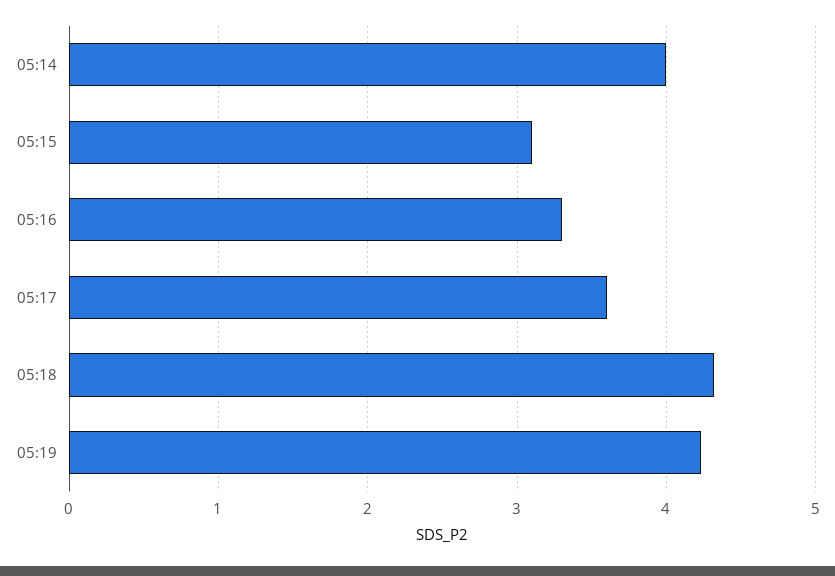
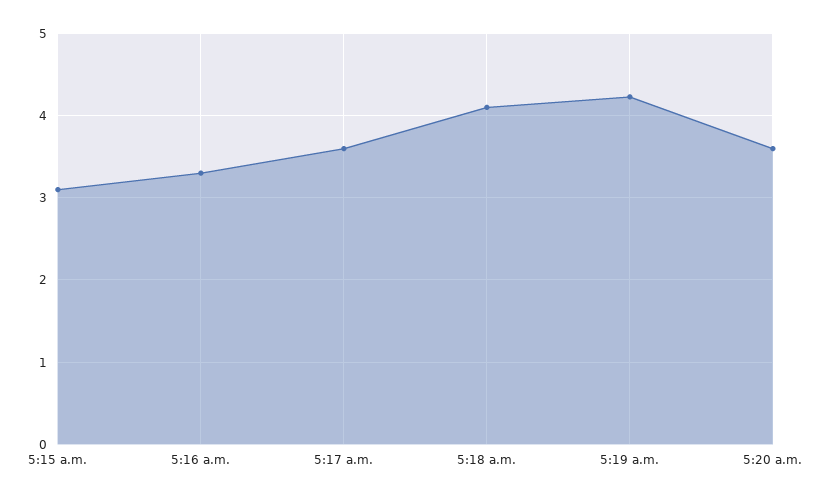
05:14: 4 -> none
05:18: 4.3 -> 4.1
5:20 a.m.: none -> 3.6

